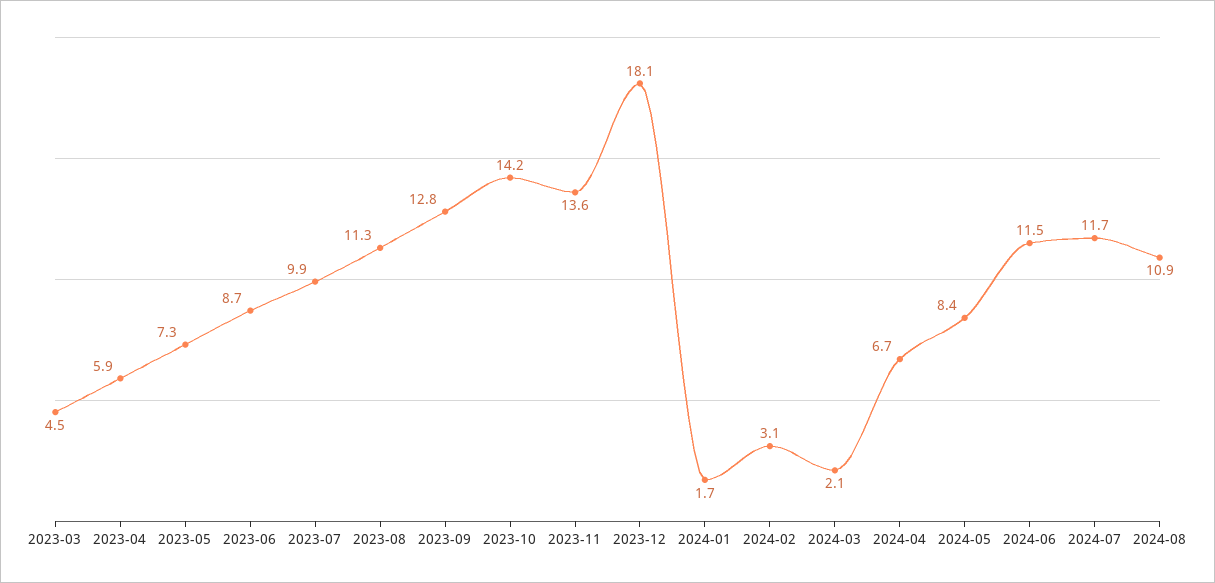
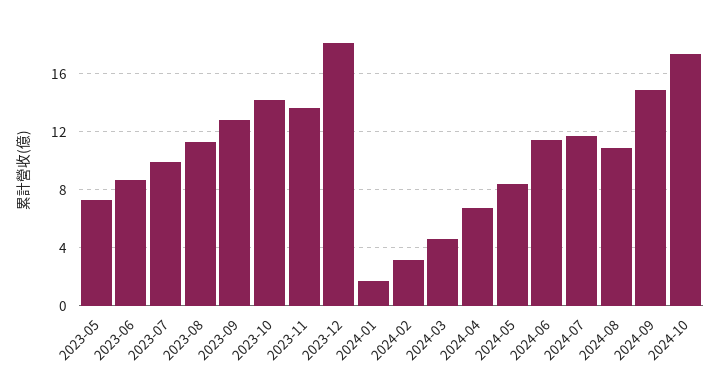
2023-03: 4.5 -> none
2023-04: 5.9 -> none
2024-03: 2.1 -> 4.5
2024-09: none -> 15
2024-10: none -> 17.5

